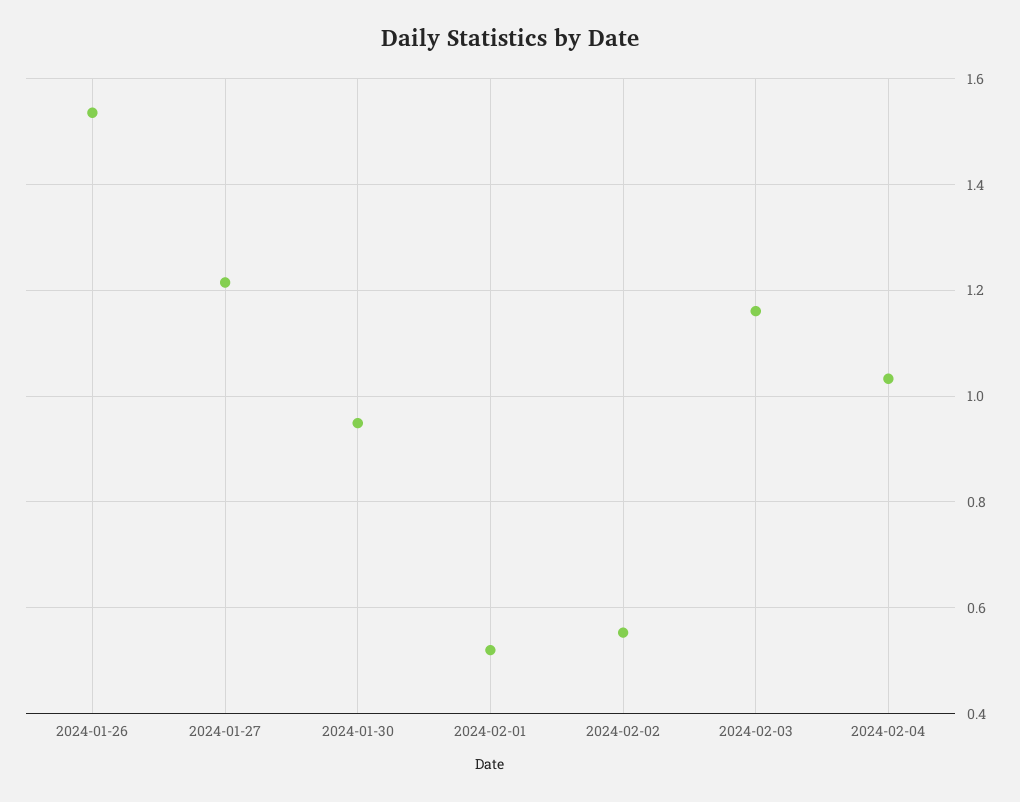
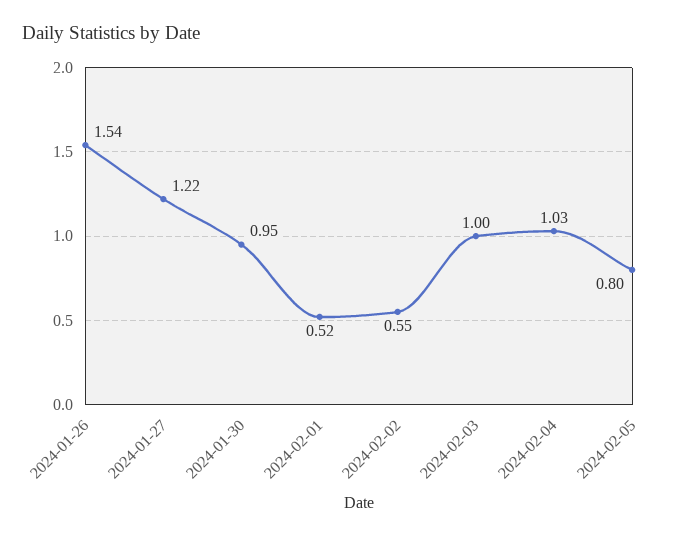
2024-02-03: 1.16 -> 1
2024-02-05: none -> 0.8

